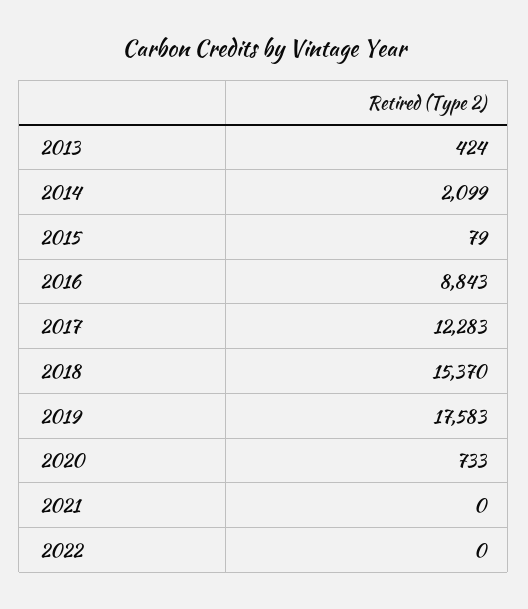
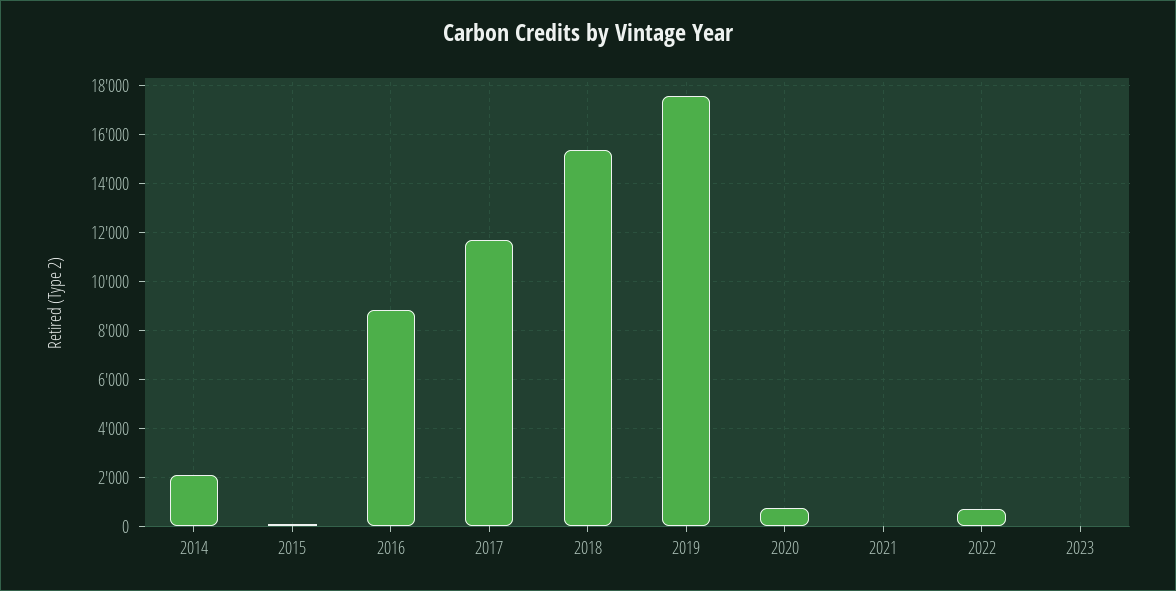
2013: 424 -> none
2017: 12283 -> 11750
2022: 0 -> 750
2023: none -> 0

